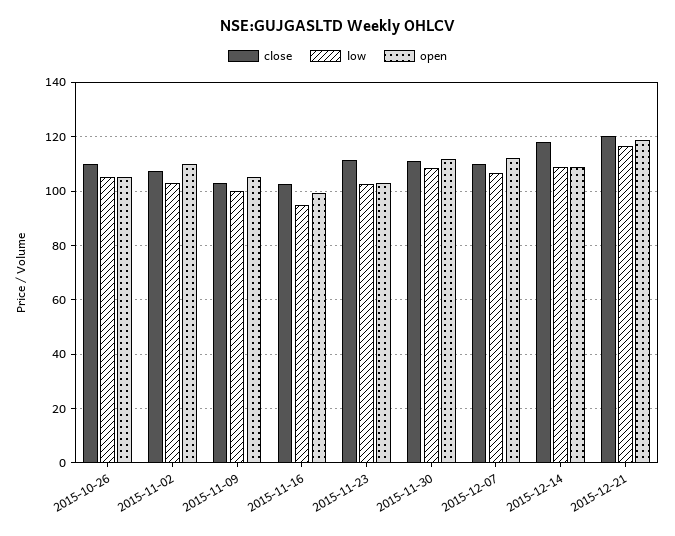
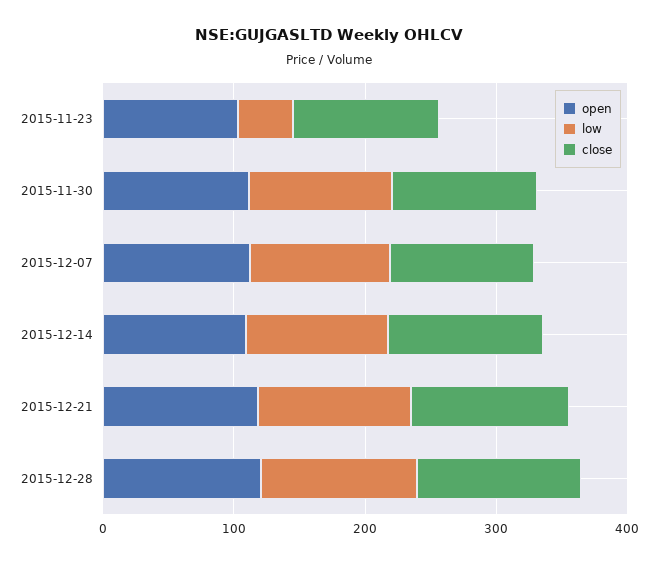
close, 2015-10-26: 110 -> none
low, 2015-10-26: 105 -> none
open, 2015-10-26: 105 -> none
close, 2015-11-02: 107.5 -> none
low, 2015-11-02: 102.5 -> none
open, 2015-11-02: 110 -> none
close, 2015-11-09: 102.5 -> none
low, 2015-11-09: 100 -> none
open, 2015-11-09: 105 -> none
close, 2015-11-16: 102.5 -> none
low, 2015-11-16: 95 -> none
open, 2015-11-16: 100 -> none
low, 2015-11-23: 102.5 -> 40
open, 2015-12-28: none -> 120
low, 2015-12-28: none -> 120
close, 2015-12-28: none -> 120

